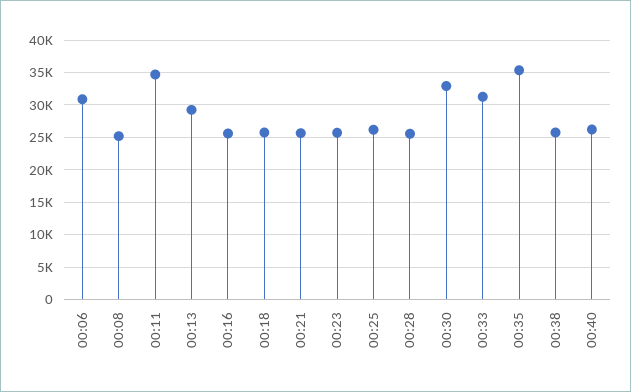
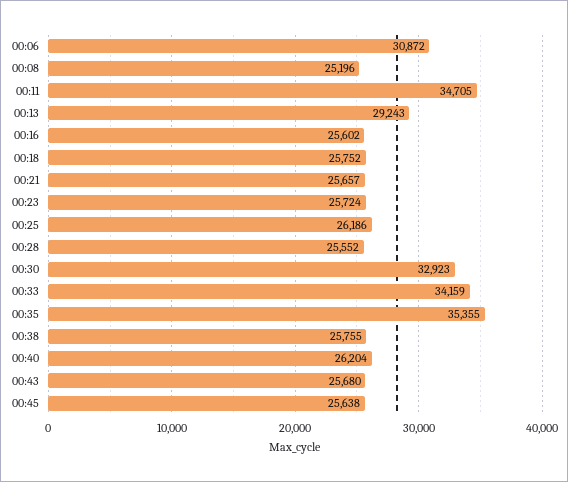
00:33: 31000 -> 34159
00:43: none -> 25680
00:45: none -> 25638

